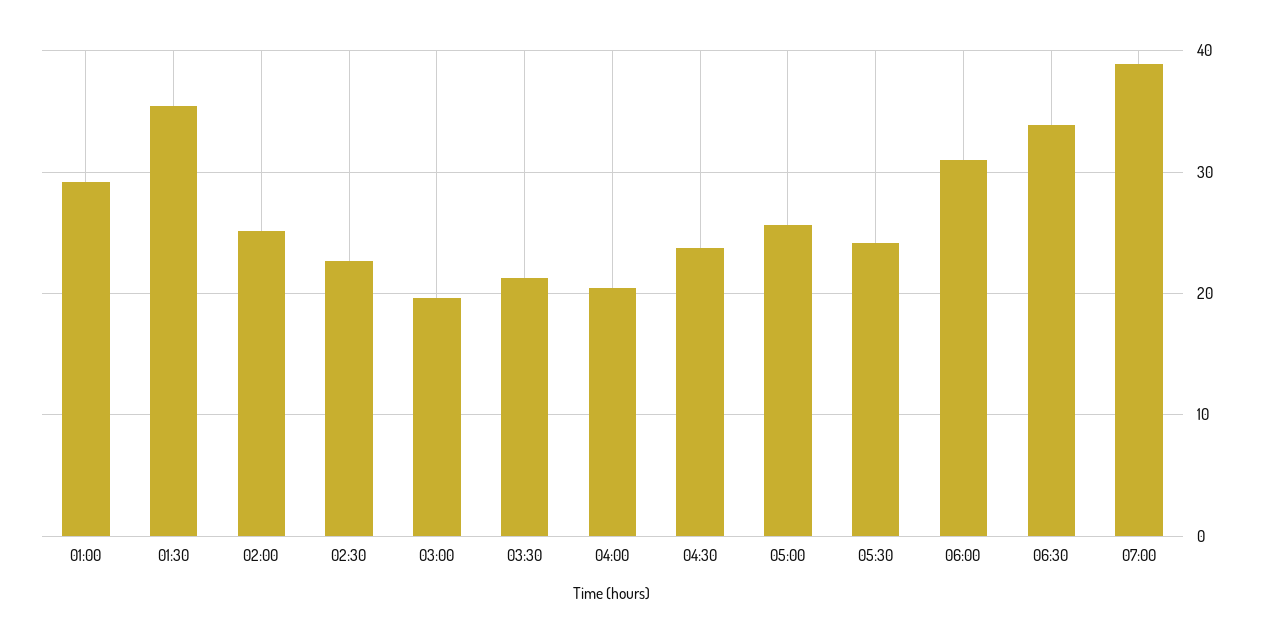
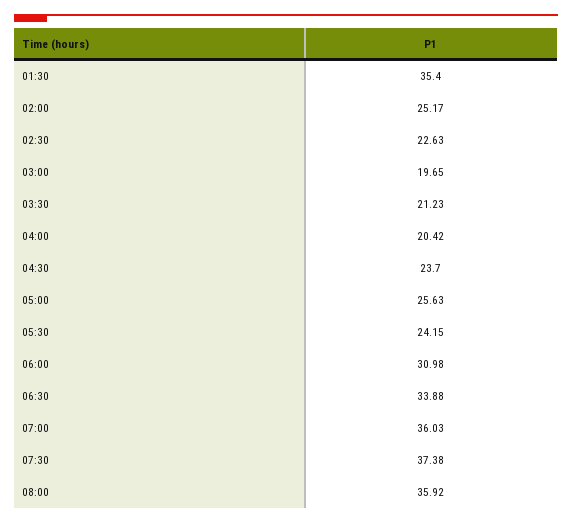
01:00: 29 -> none
07:00: 39 -> 36.03
07:30: none -> 37.38
08:00: none -> 35.92

